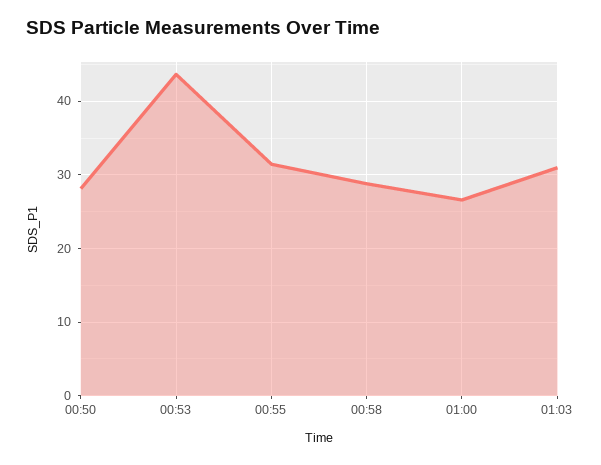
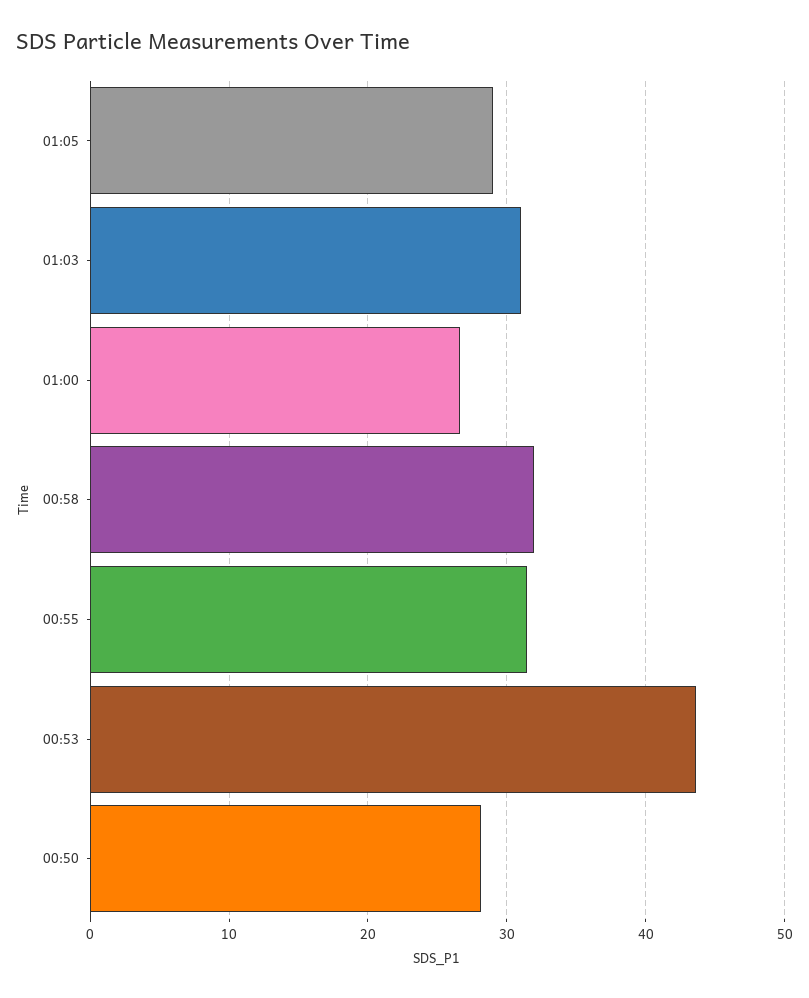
00:58: 29 -> 32
01:05: none -> 29

